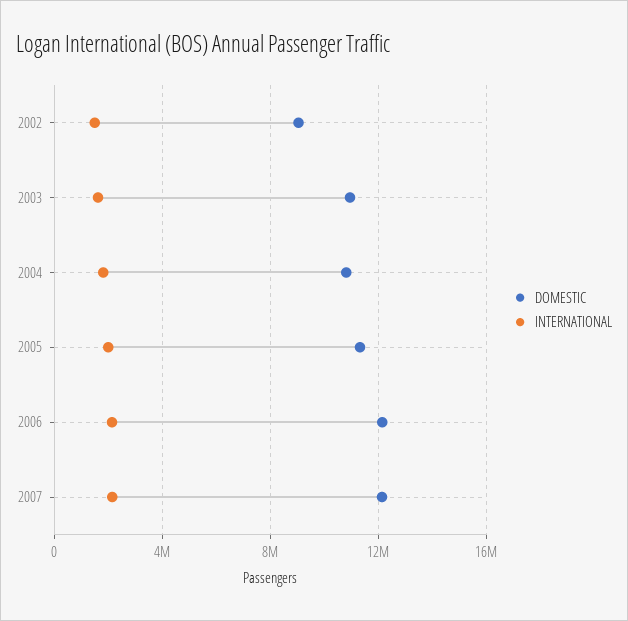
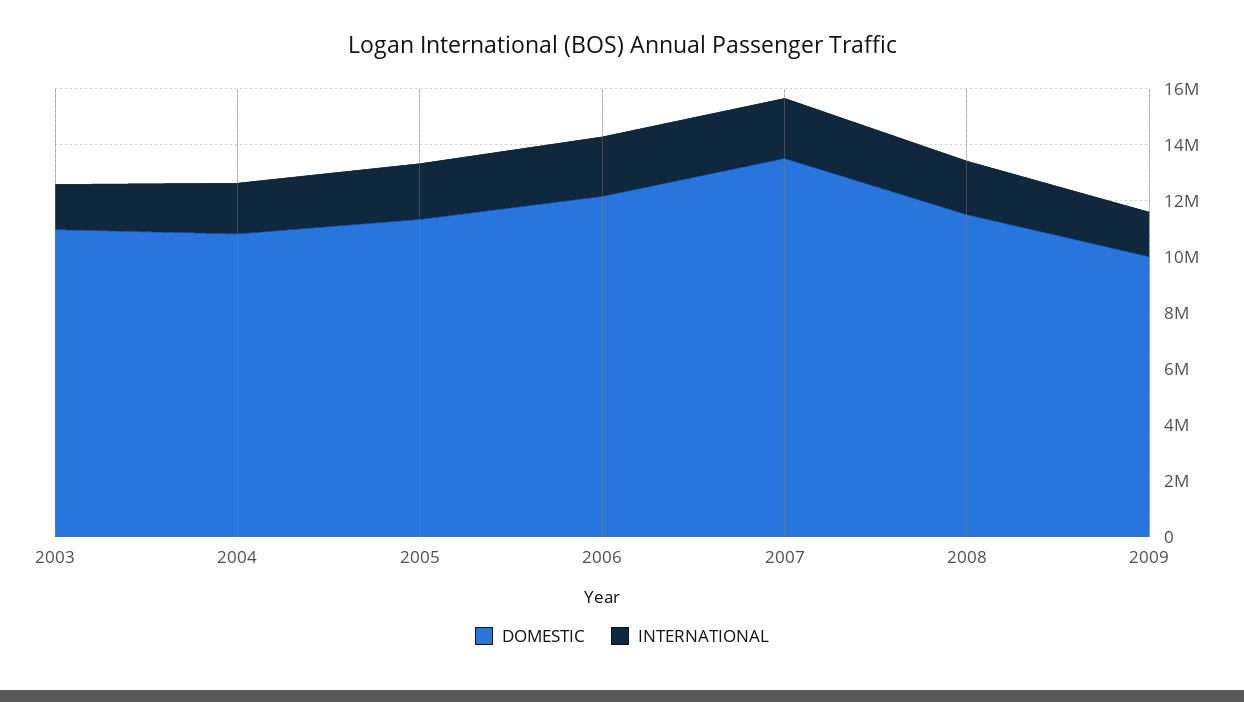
DOMESTIC, 2002: 9000000 -> none
INTERNATIONAL, 2002: 1500000 -> none
DOMESTIC, 2007: 12000000 -> 13500000
DOMESTIC, 2008: none -> 11500000
INTERNATIONAL, 2008: none -> 2000000
DOMESTIC, 2009: none -> 10000000
INTERNATIONAL, 2009: none -> 1500000

